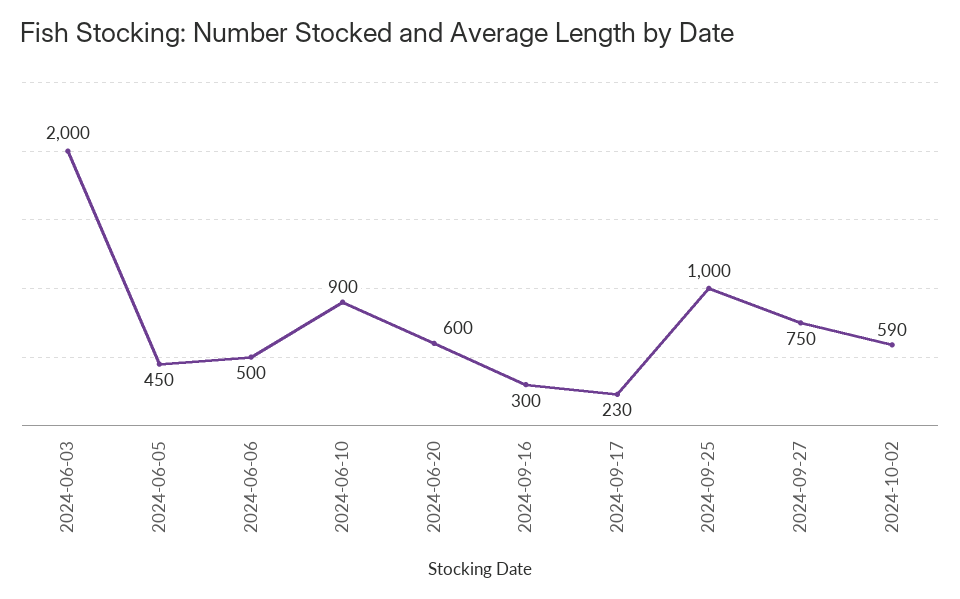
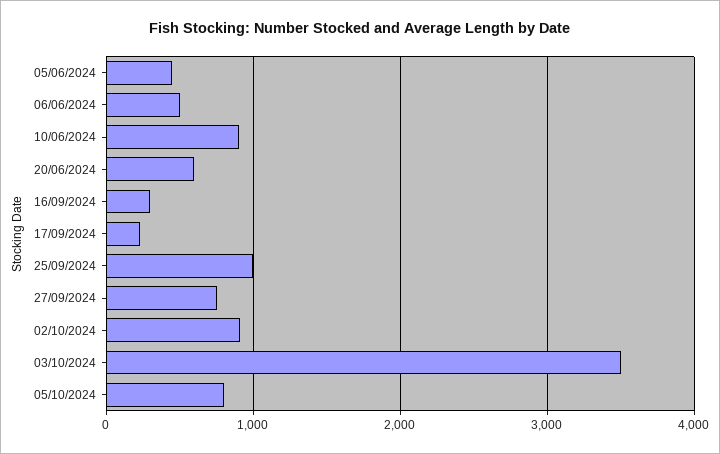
2024-06-03: 2000 -> none
2024-10-02: 590 -> 900
03/10/2024: none -> 3500
05/10/2024: none -> 800

